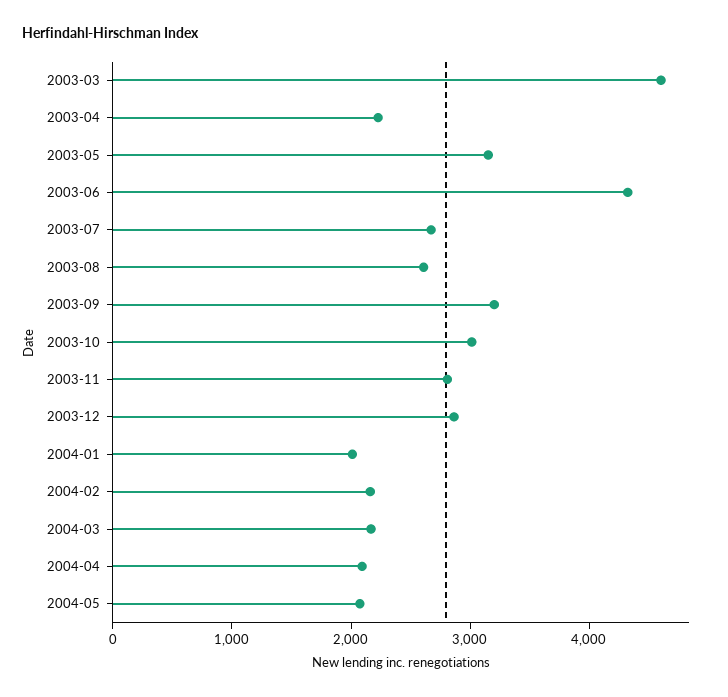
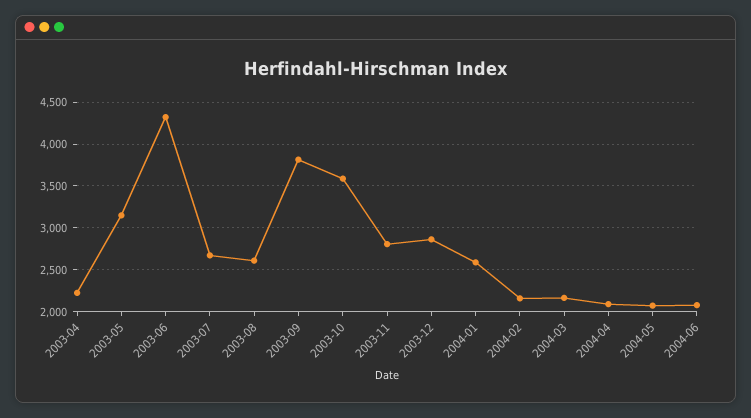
2003-03: 4600 -> none
2003-09: 3200 -> 3800
2003-10: 3000 -> 3600
2004-01: 2000 -> 2600
2004-06: none -> 2100

